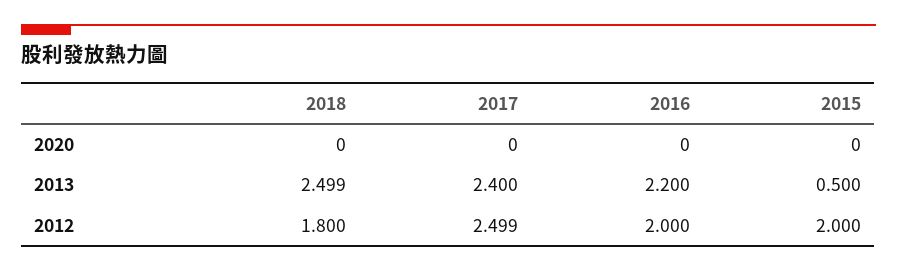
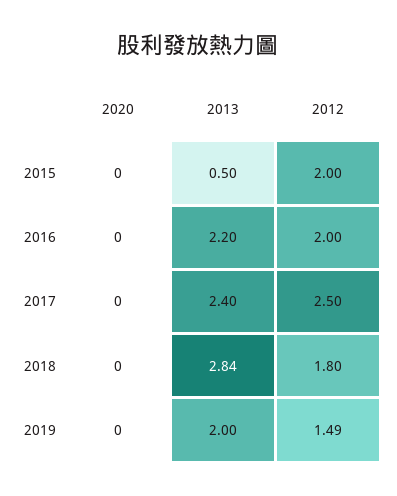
2018, 2013: 2.499 -> 2.84
2019, 2020: none -> 0
2019, 2013: none -> 2
2019, 2012: none -> 1.49

